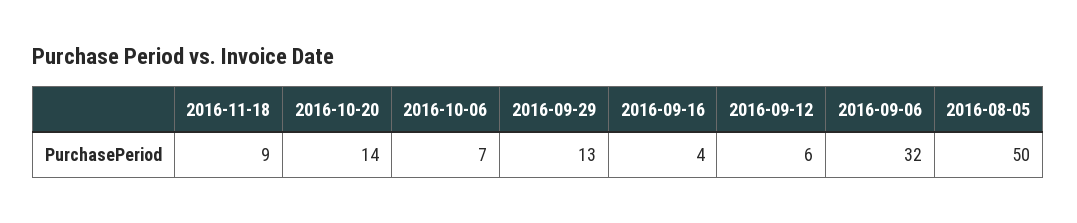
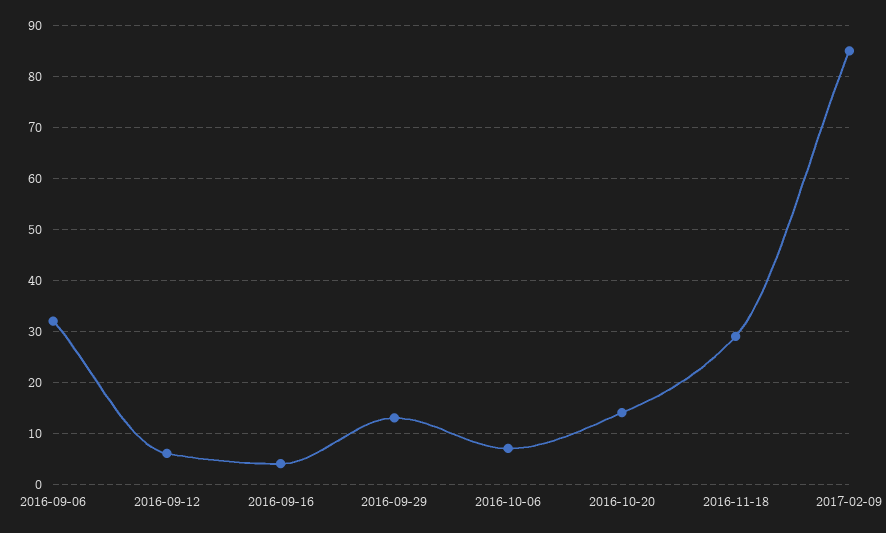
2016-11-18: 9 -> 30
2016-08-05: 50 -> none
2017-02-09: none -> 85

